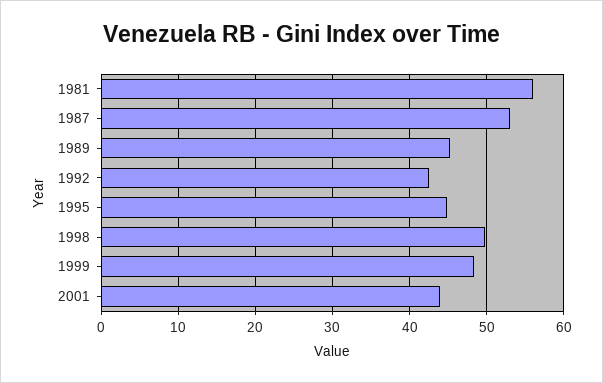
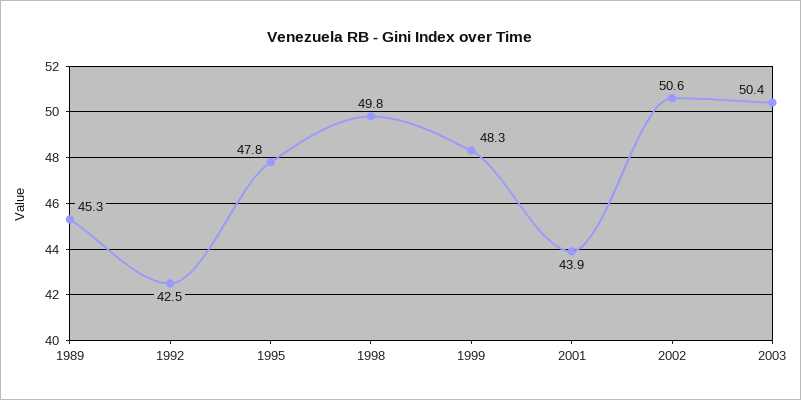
1981: 56 -> none
1987: 53 -> none
1995: 45 -> 47.8
2002: none -> 50.6
2003: none -> 50.4

